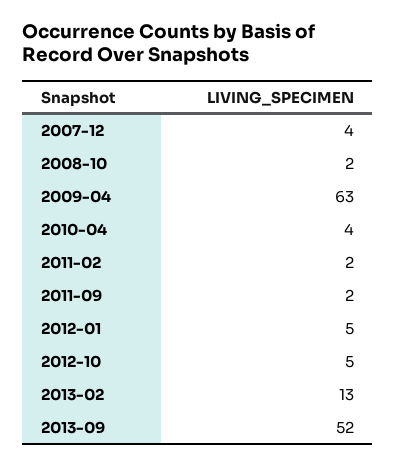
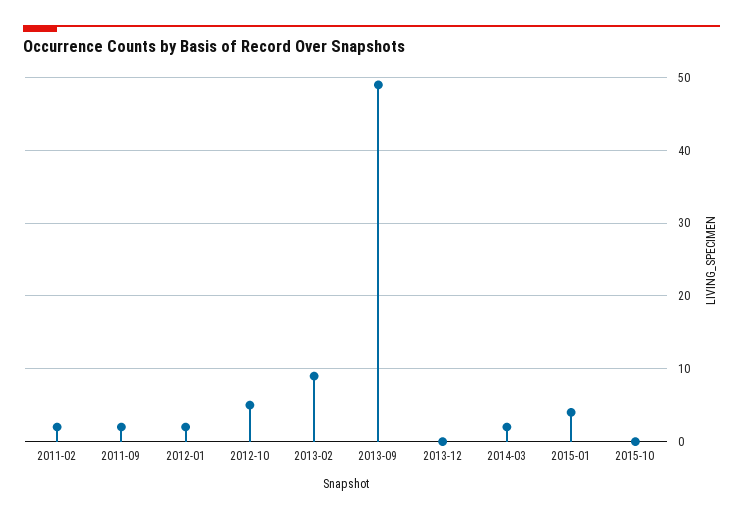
2007-12: 4 -> none
2008-10: 2 -> none
2009-04: 63 -> none
2010-04: 4 -> none
2012-01: 5 -> 2
2013-02: 13 -> 9
2013-09: 52 -> 49
2013-12: none -> 0
2014-03: none -> 2
2015-01: none -> 4
2015-10: none -> 0

